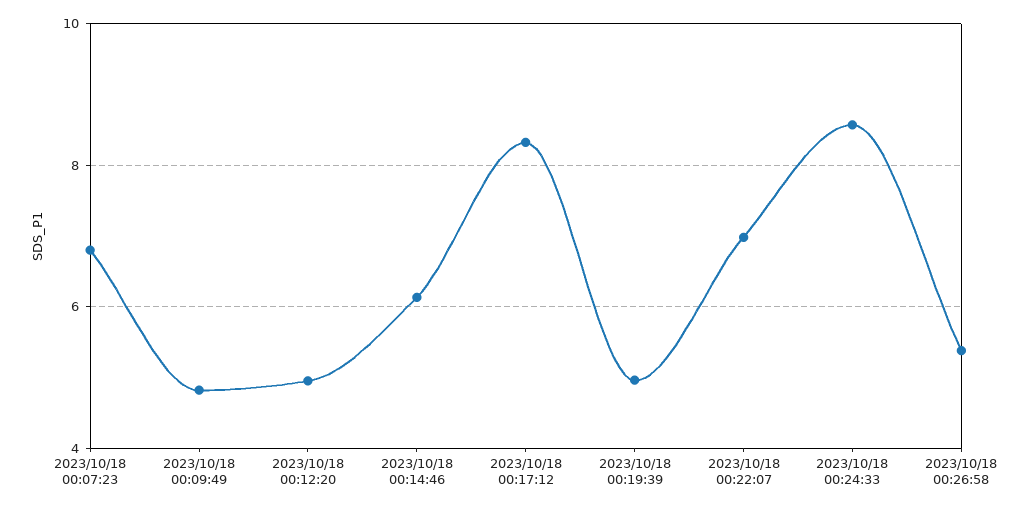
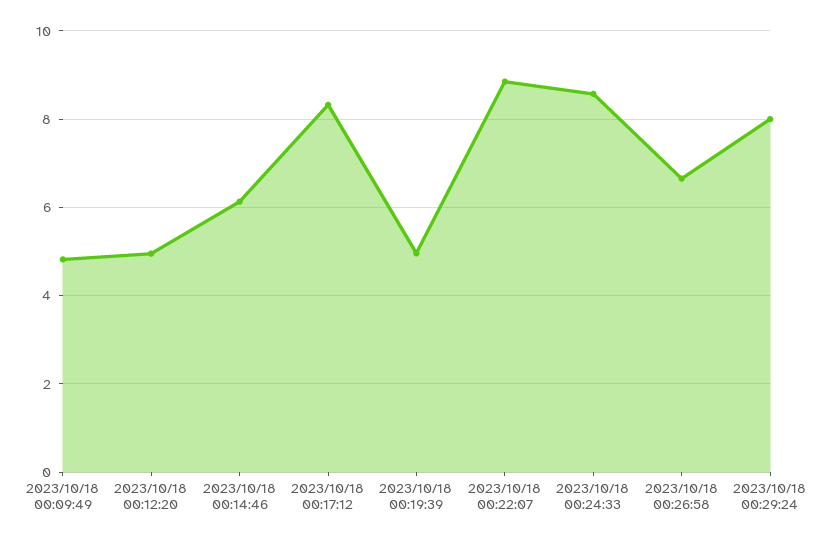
2023/10/18 00:07:23: 6.8 -> none
2023/10/18 00:22:07: 7 -> 8.8
2023/10/18 00:26:58: 5.4 -> 6.6
2023/10/18 00:29:24: none -> 8

